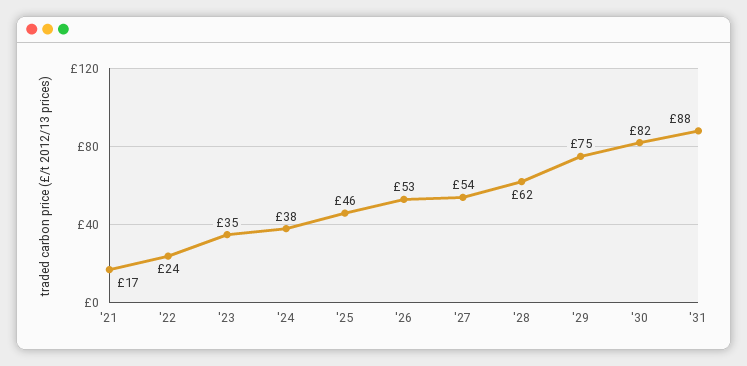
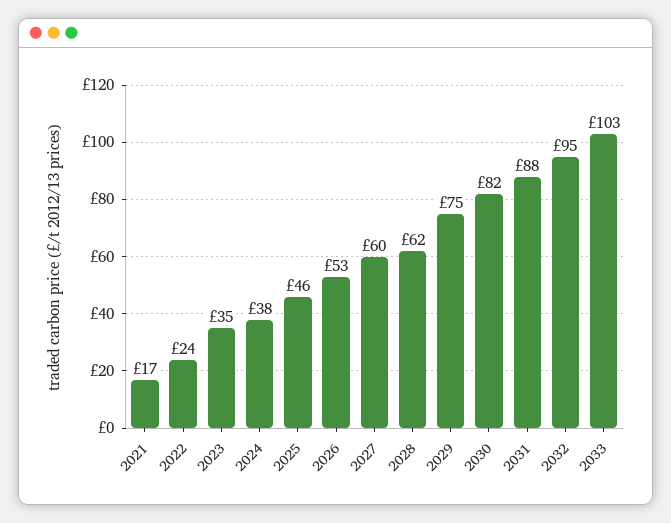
'27: 54 -> 60
2032: none -> 95
2033: none -> 103

